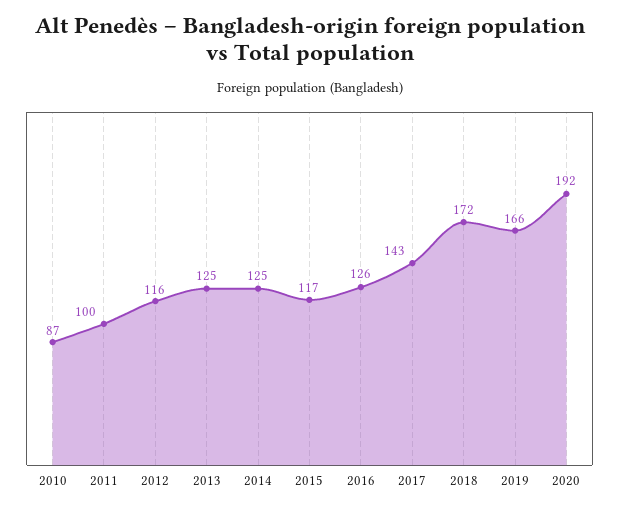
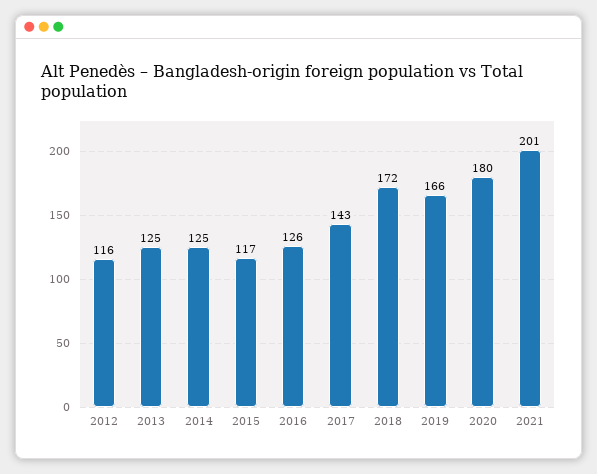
2010: 87 -> none
2011: 100 -> none
2020: 192 -> 180
2021: none -> 201

